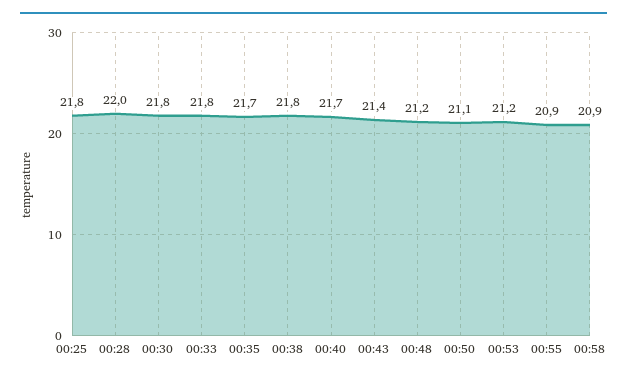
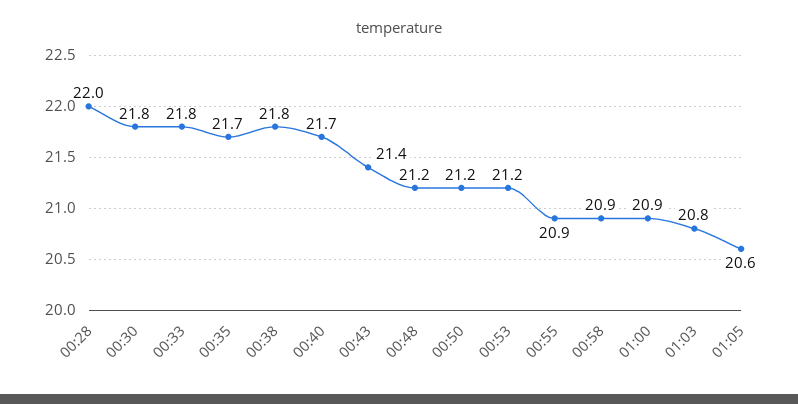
00:25: 21.8 -> none
00:50: 21.1 -> 21.2
01:00: none -> 20.9
01:03: none -> 20.8
01:05: none -> 20.6

